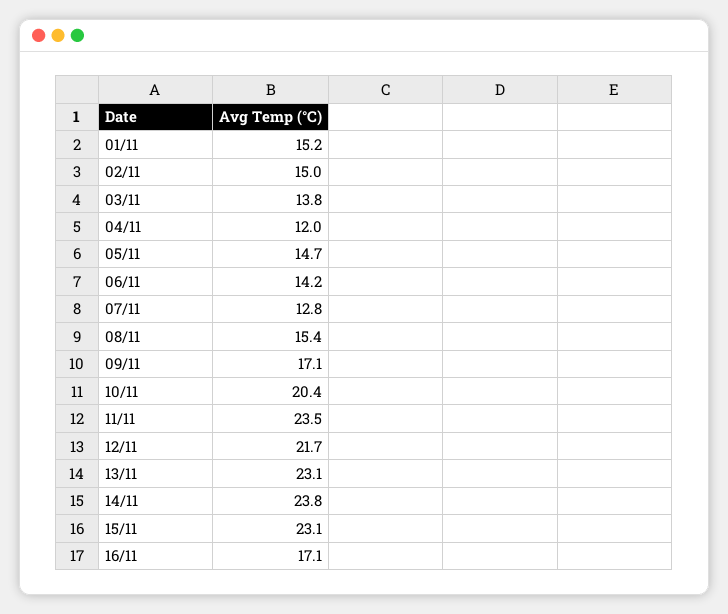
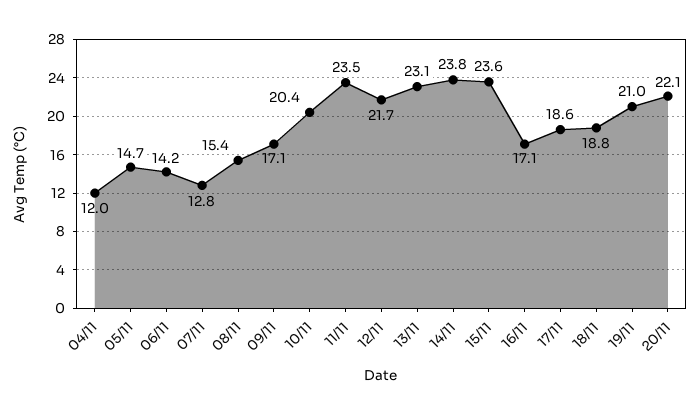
01/11: 15.2 -> none
02/11: 15 -> none
03/11: 13.8 -> none
15/11: 23.1 -> 23.6
17/11: none -> 18.6
18/11: none -> 18.8
19/11: none -> 21
20/11: none -> 22.1

